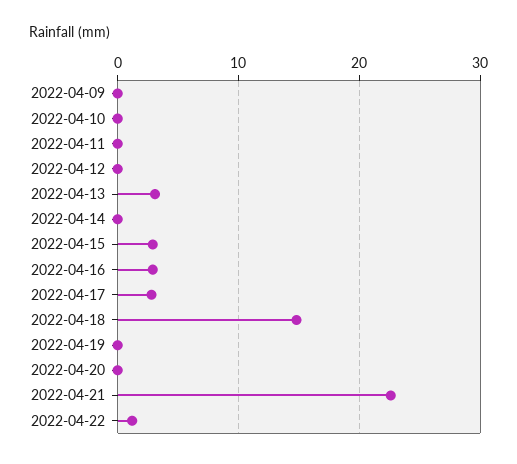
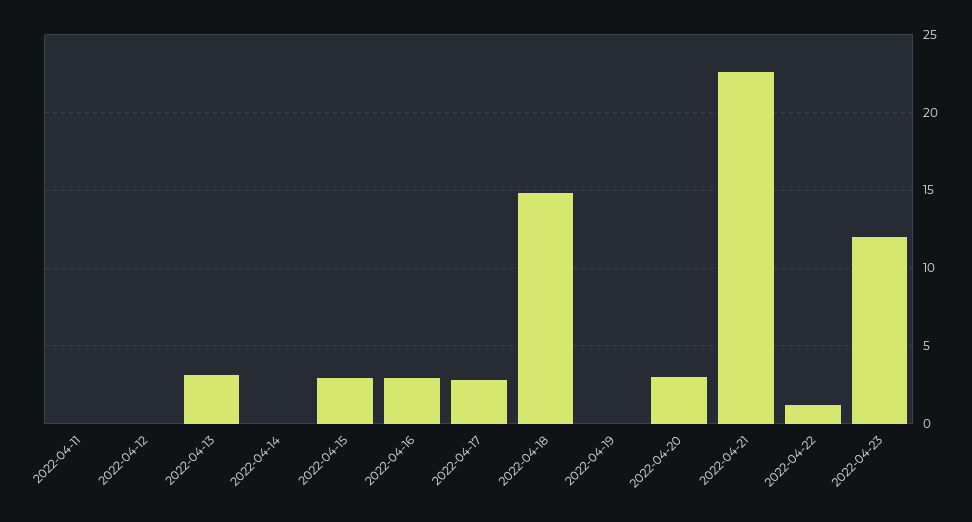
2022-04-09: 0 -> none
2022-04-10: 0 -> none
2022-04-20: 0 -> 3
2022-04-23: none -> 12

